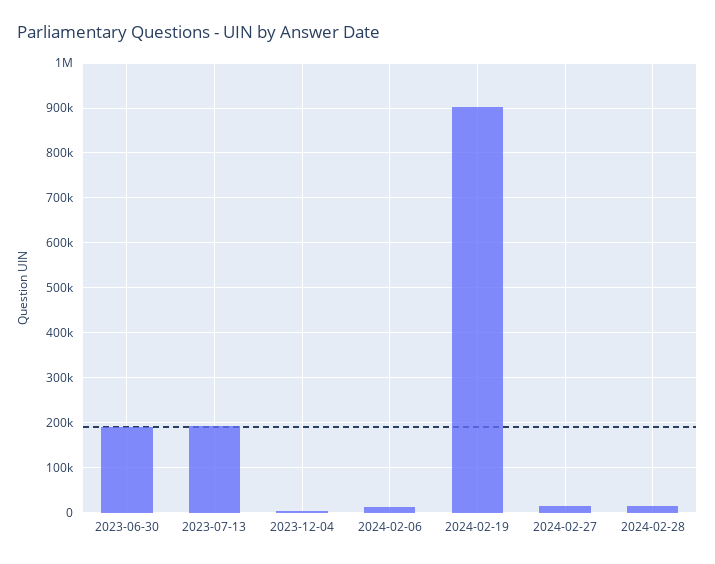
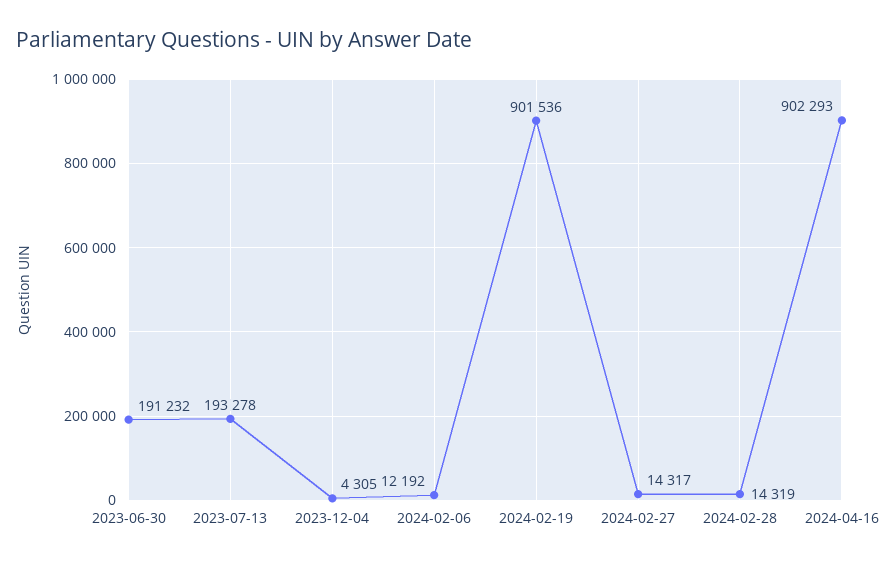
2024-04-16: none -> 902293

